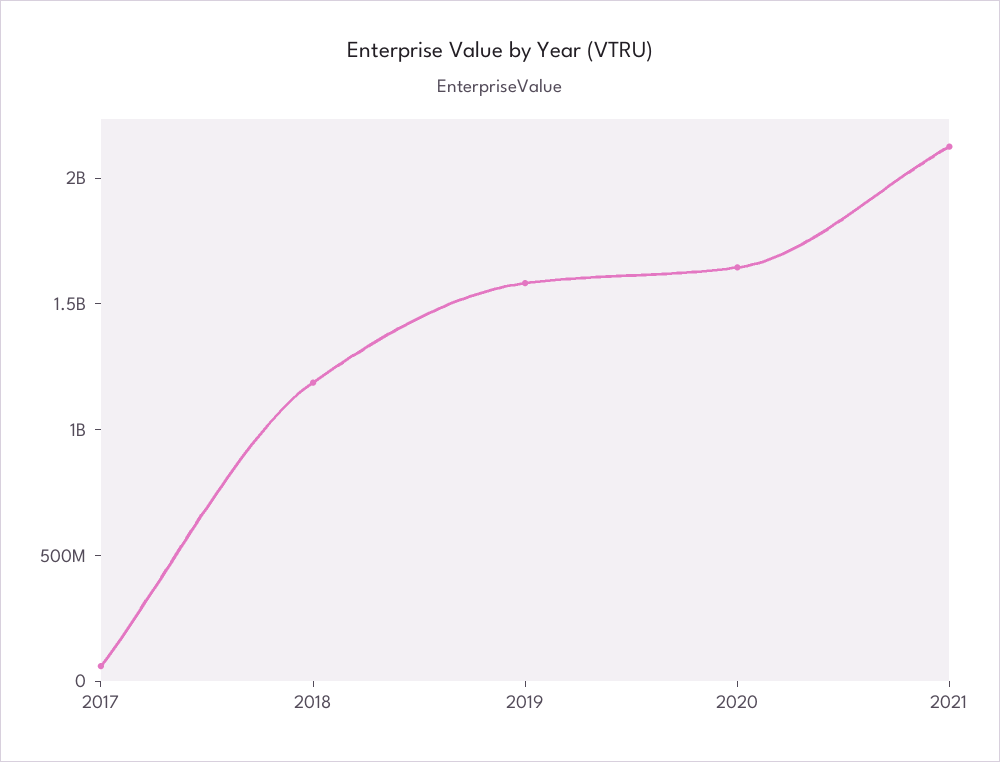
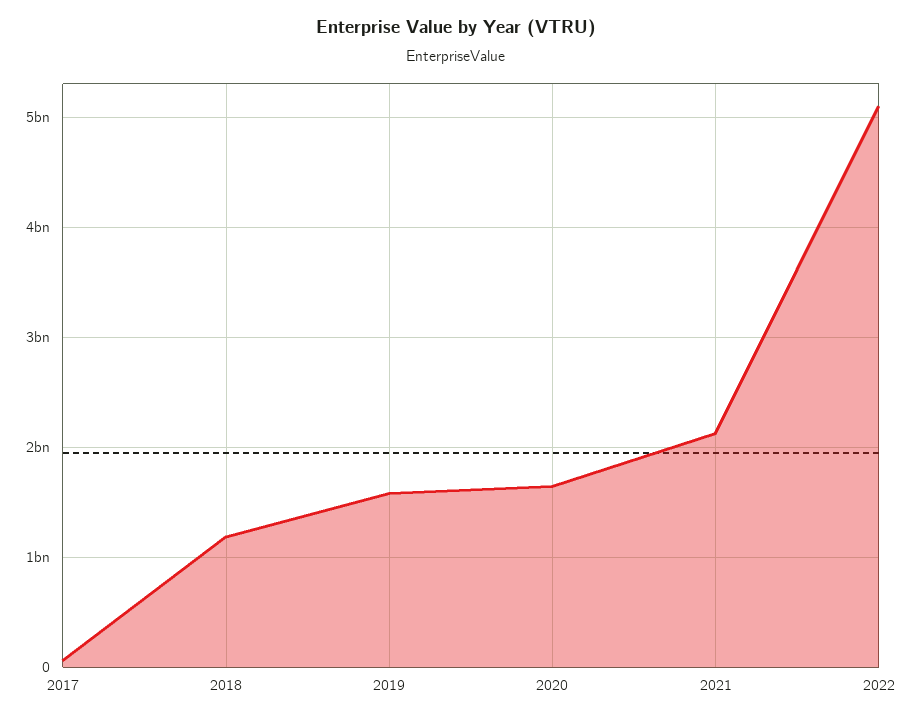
2022: none -> 5100000000

